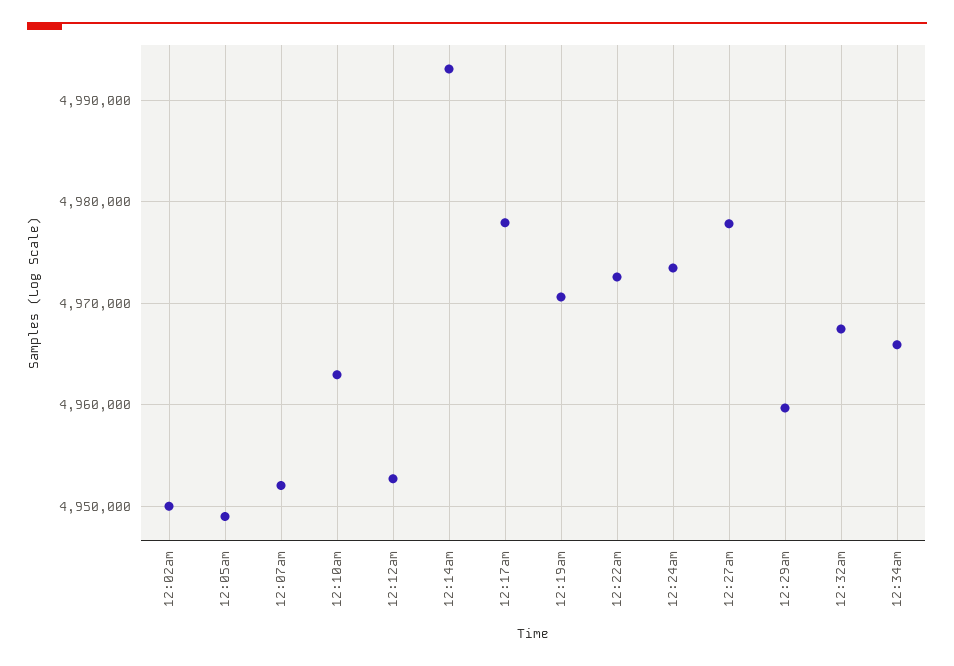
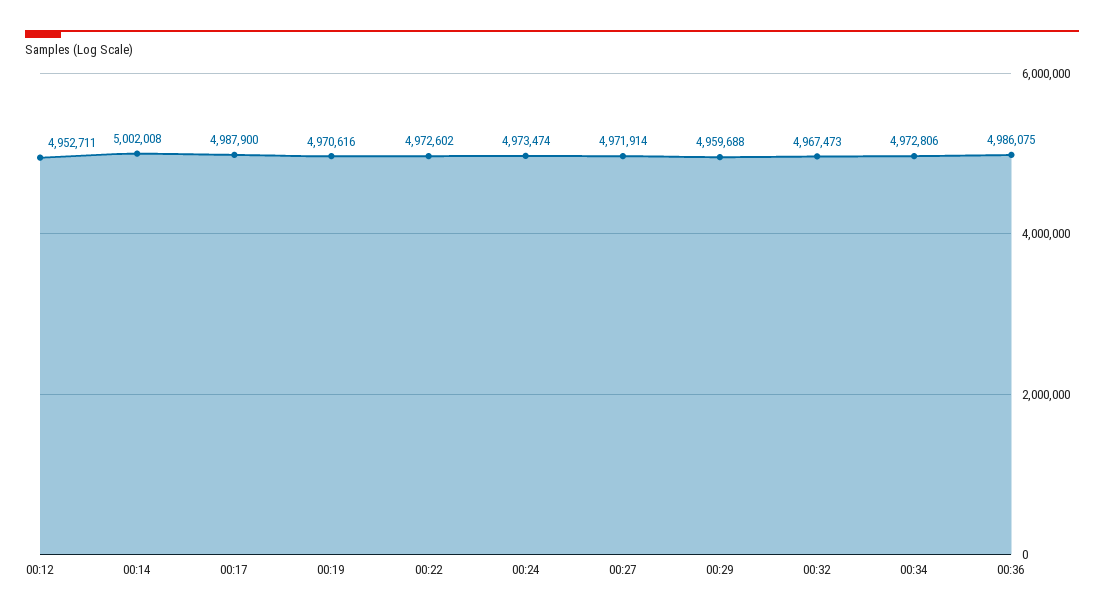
12:02am: 4950000 -> none
12:05am: 4949000 -> none
12:07am: 4952000 -> none
12:10am: 4963000 -> none
12:14am: 4993000 -> 5002008
12:17am: 4978000 -> 4987900
12:27am: 4978000 -> 4971914
12:34am: 4966000 -> 4972806
00:36: none -> 4986075

